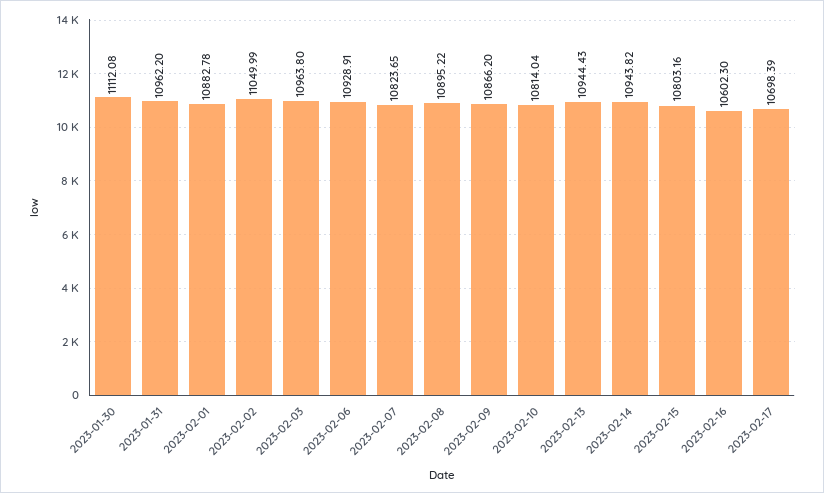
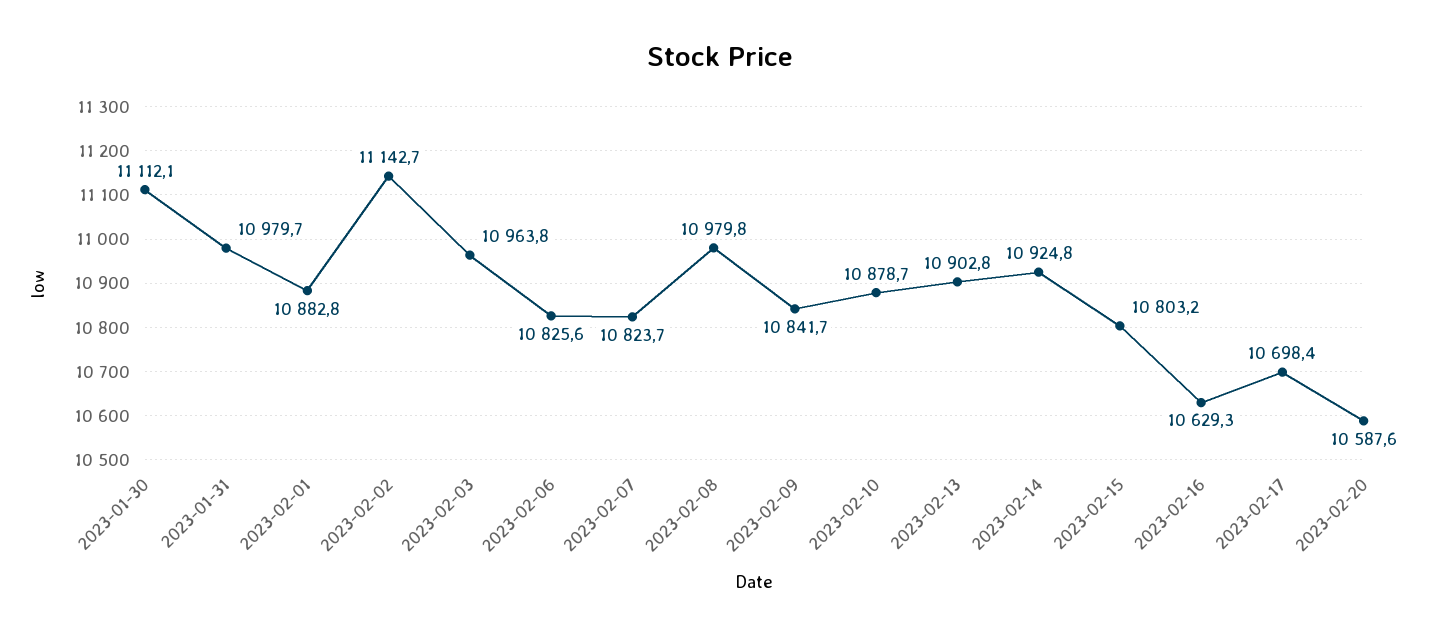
2023-01-31: 10962.2 -> 10979.7
2023-02-02: 11049.99 -> 11142.7
2023-02-06: 10928.91 -> 10825.6
2023-02-08: 10895.22 -> 10979.8
2023-02-09: 10866.2 -> 10841.7
2023-02-10: 10814.04 -> 10878.7
2023-02-13: 10944.43 -> 10902.8
2023-02-14: 10943.82 -> 10924.8
2023-02-16: 10602.3 -> 10629.3
2023-02-20: none -> 10587.6

